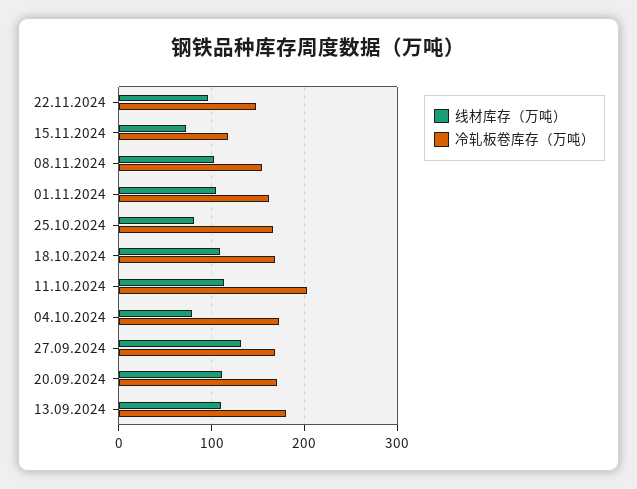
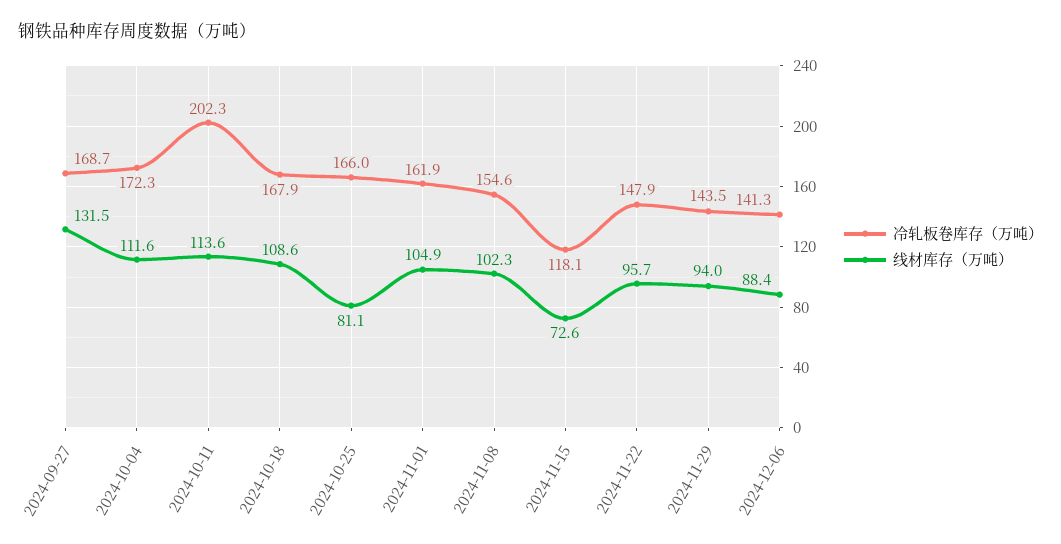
线材库存（万吨）, 04.10.2024: 80 -> 111.6
线材库存（万吨）, 20.09.2024: 110 -> none
冷轧板卷库存（万吨）, 20.09.2024: 170 -> none
线材库存（万吨）, 13.09.2024: 110 -> none
冷轧板卷库存（万吨）, 13.09.2024: 180 -> none
冷轧板卷库存（万吨）, 2024-11-29: none -> 143.5
线材库存（万吨）, 2024-11-29: none -> 94
冷轧板卷库存（万吨）, 2024-12-06: none -> 141.3
线材库存（万吨）, 2024-12-06: none -> 88.4

